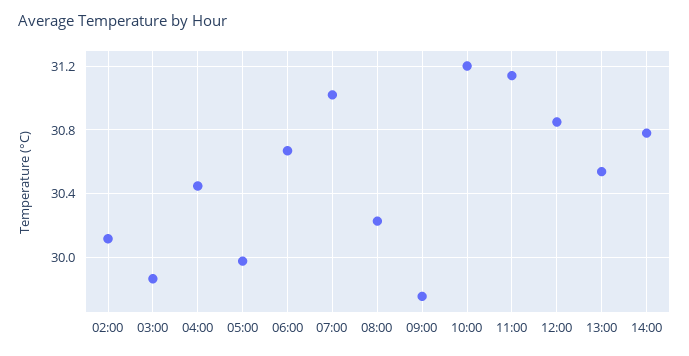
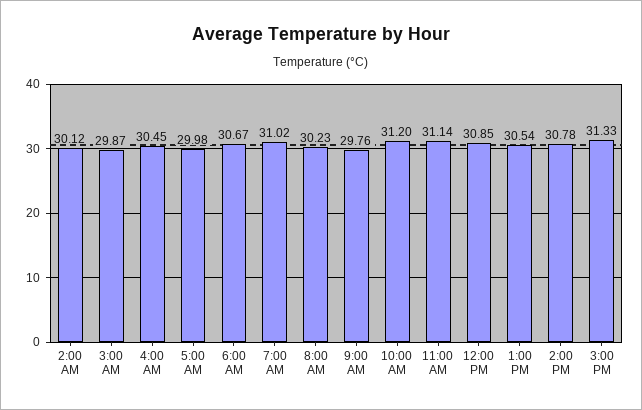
3:00 PM: none -> 31.33

